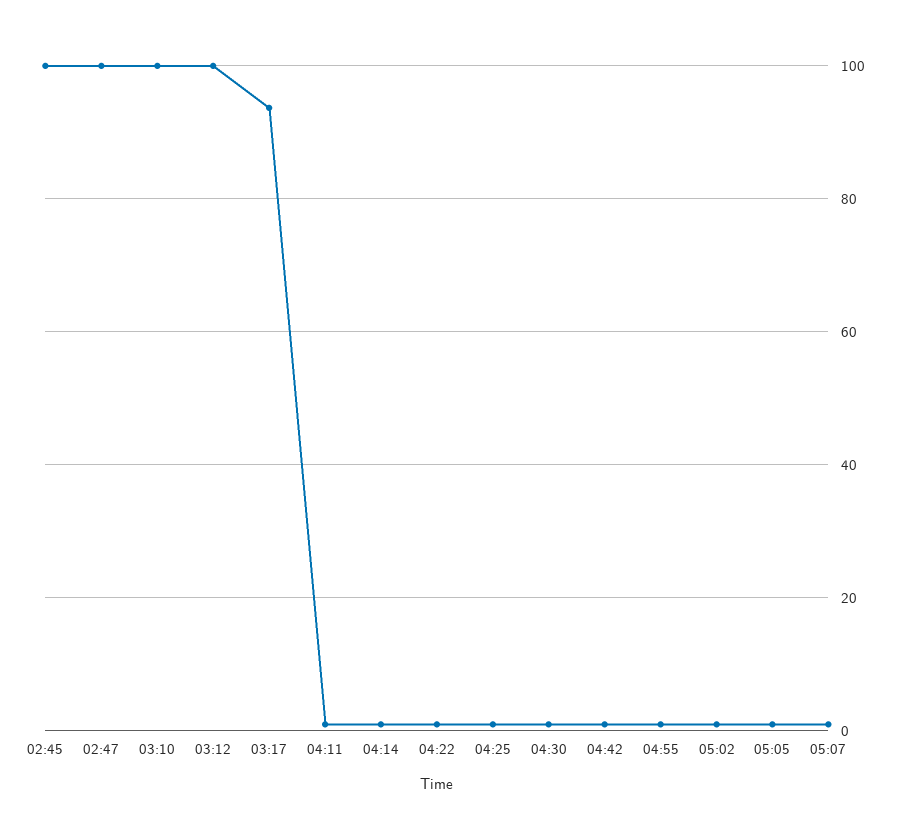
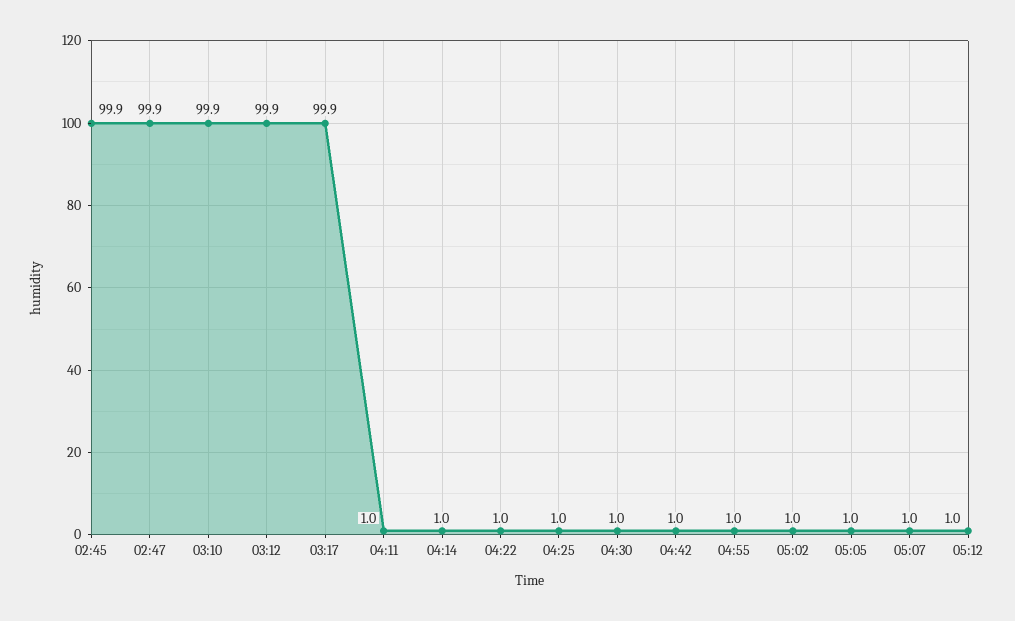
03:17: 94 -> 99.9
05:12: none -> 1

